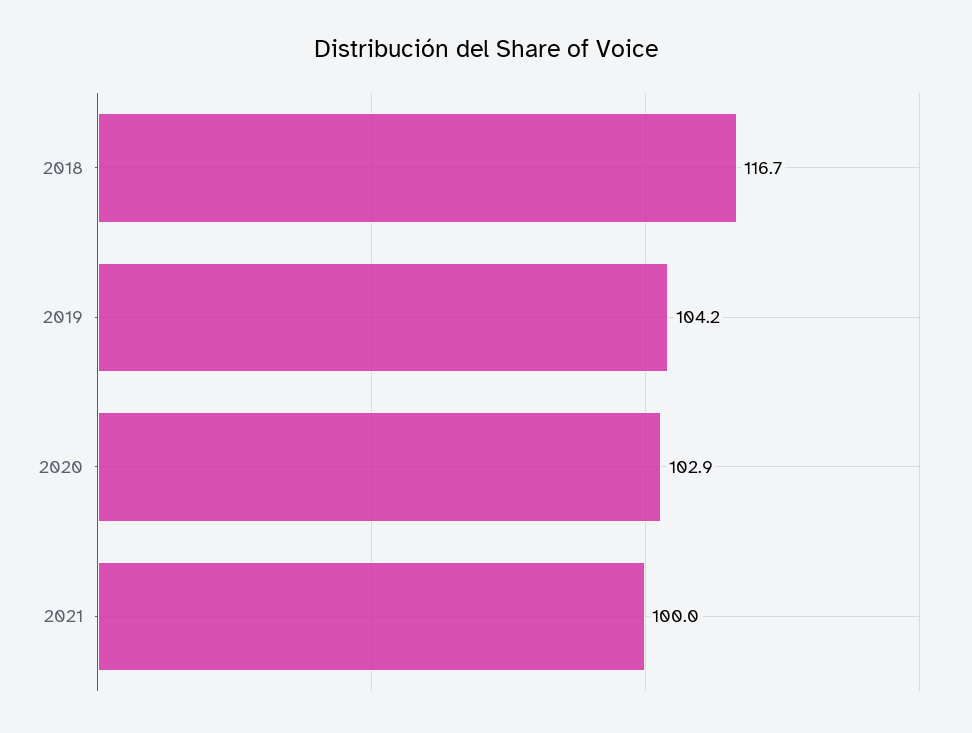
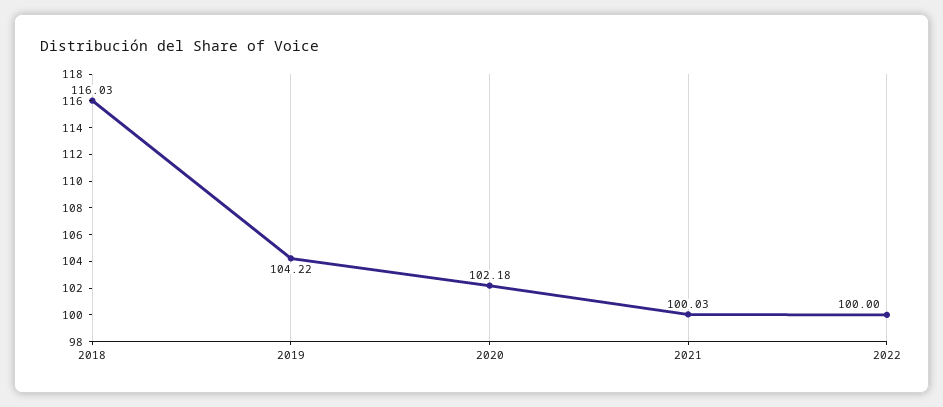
2018: 116.7 -> 116.03
2020: 102.9 -> 102.18
2022: none -> 100

